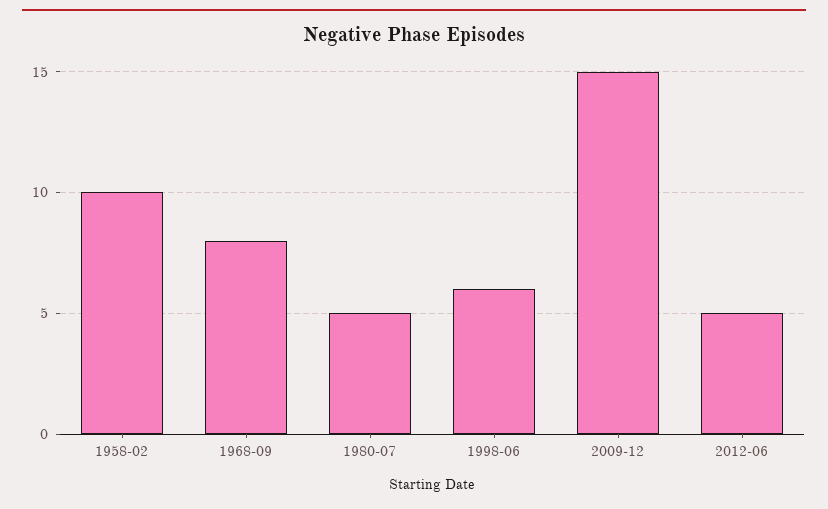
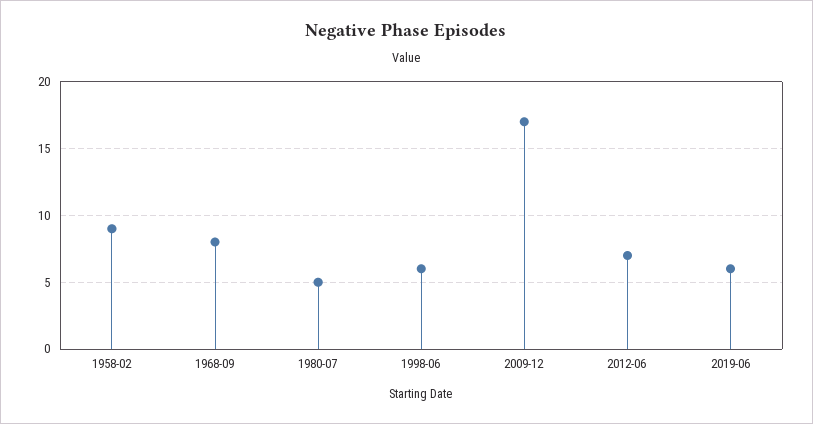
1958-02: 10 -> 9
2009-12: 15 -> 17
2012-06: 5 -> 7
2019-06: none -> 6

